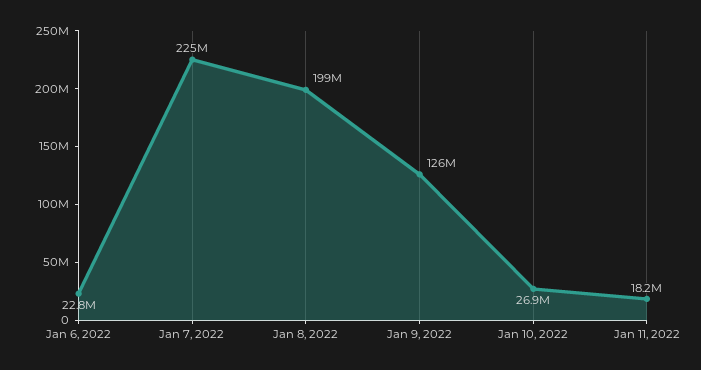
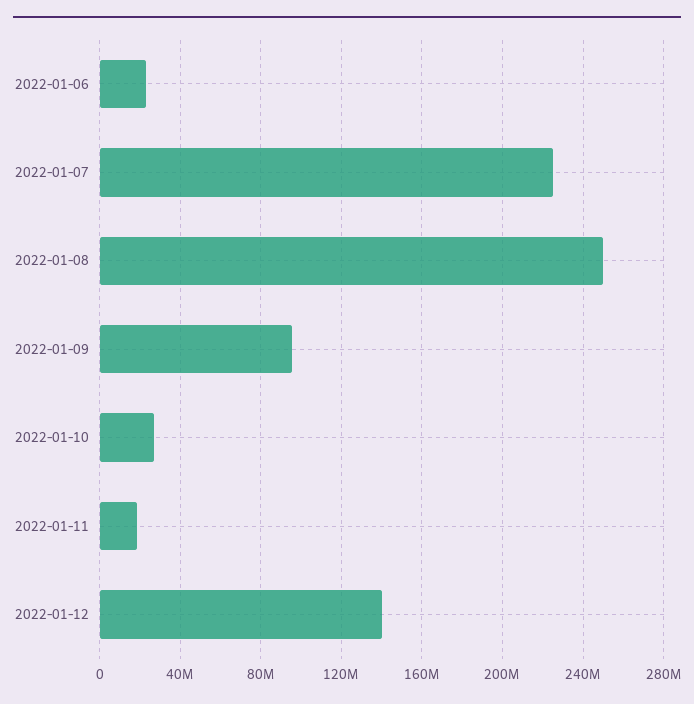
Jan 8, 2022: 199000000 -> 250000000
Jan 9, 2022: 126000000 -> 95000000
2022-01-12: none -> 140000000

